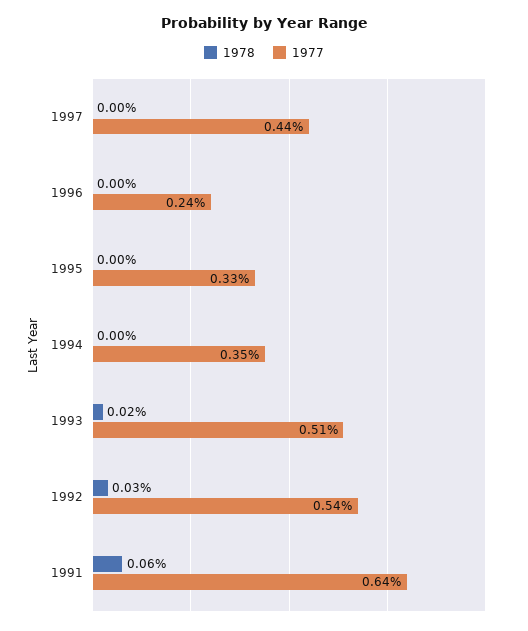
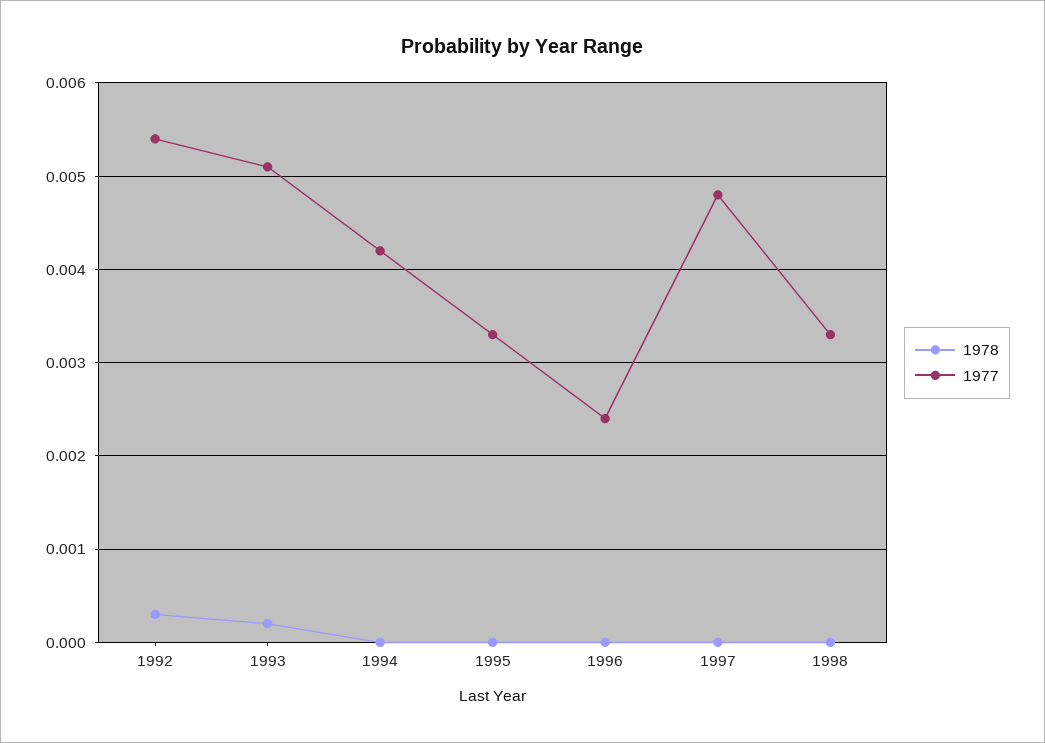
1977, 1997: 0.0044 -> 0.0048
1977, 1994: 0.0035 -> 0.0042
1978, 1991: 0.0006 -> none
1977, 1991: 0.0064 -> none
1978, 1998: none -> 0
1977, 1998: none -> 0.0033

